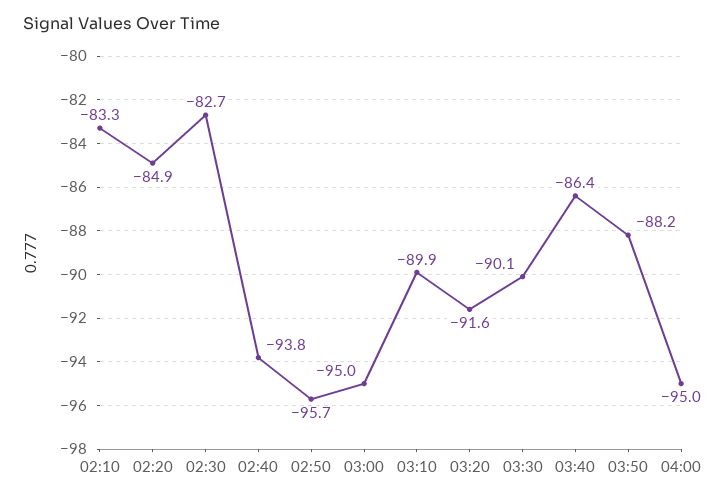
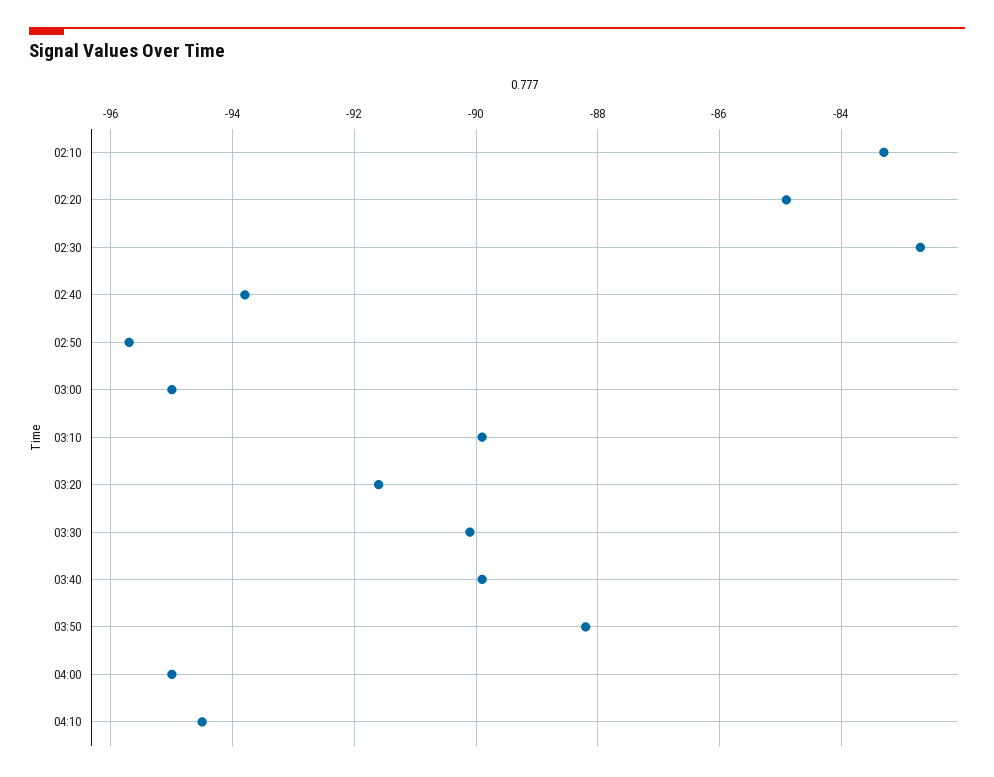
03:40: -86.4 -> -90
04:10: none -> -94.5

